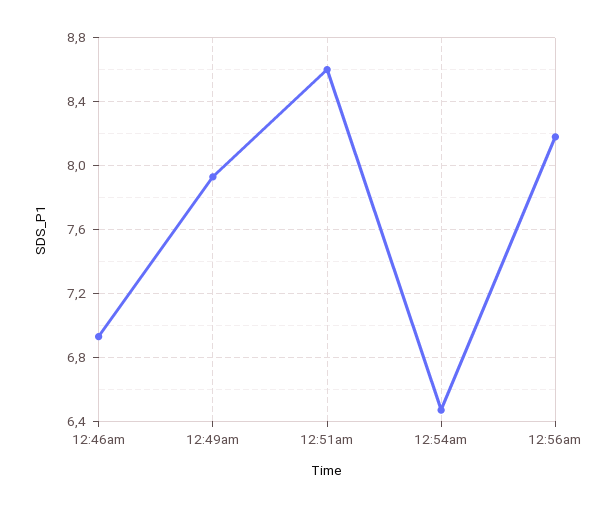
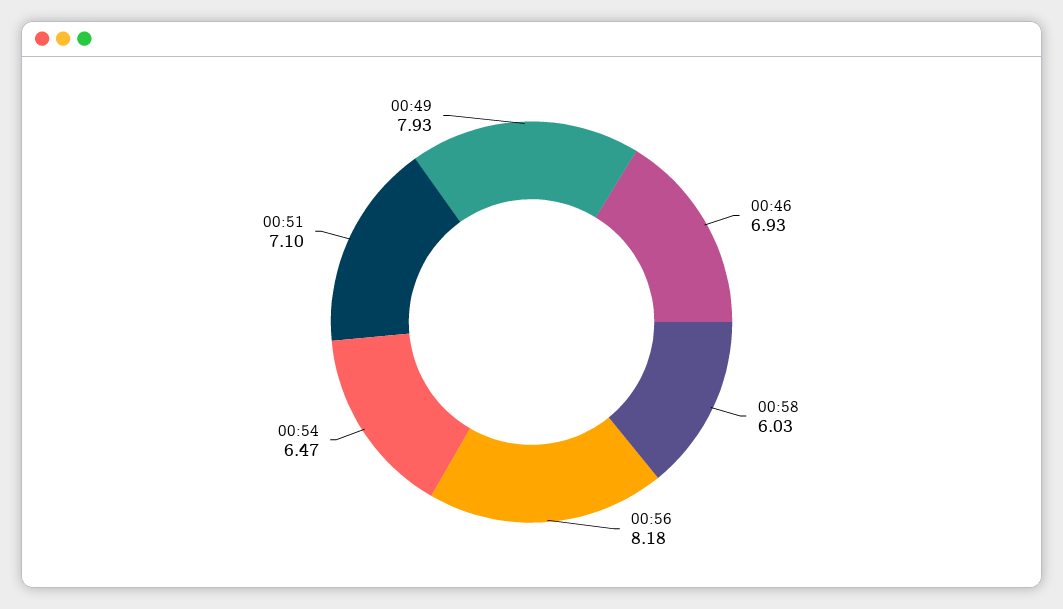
12:51am: 8.6 -> 7.1
00:58: none -> 6.03

